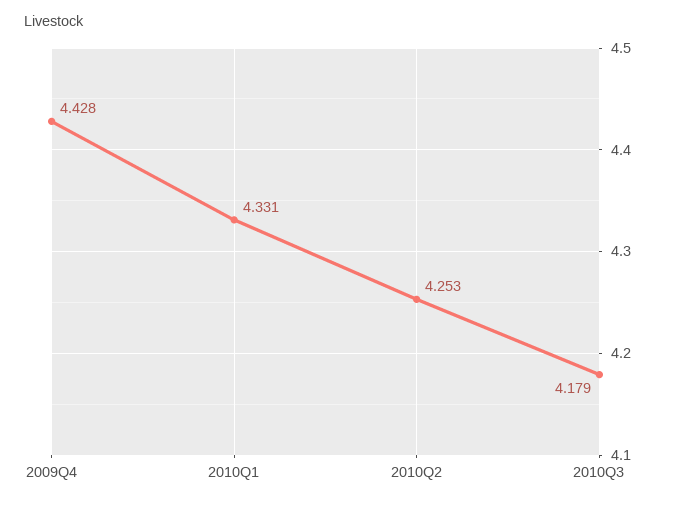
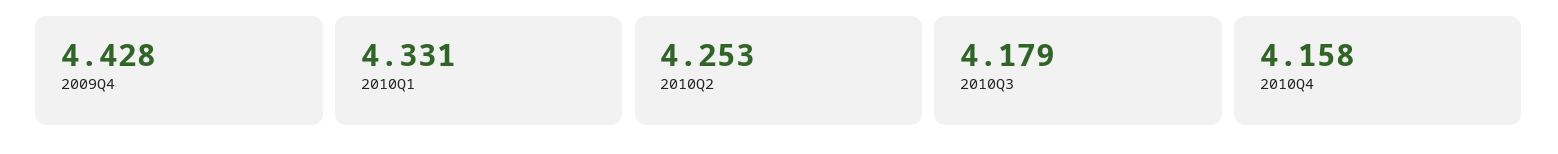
2010Q4: none -> 4.158

